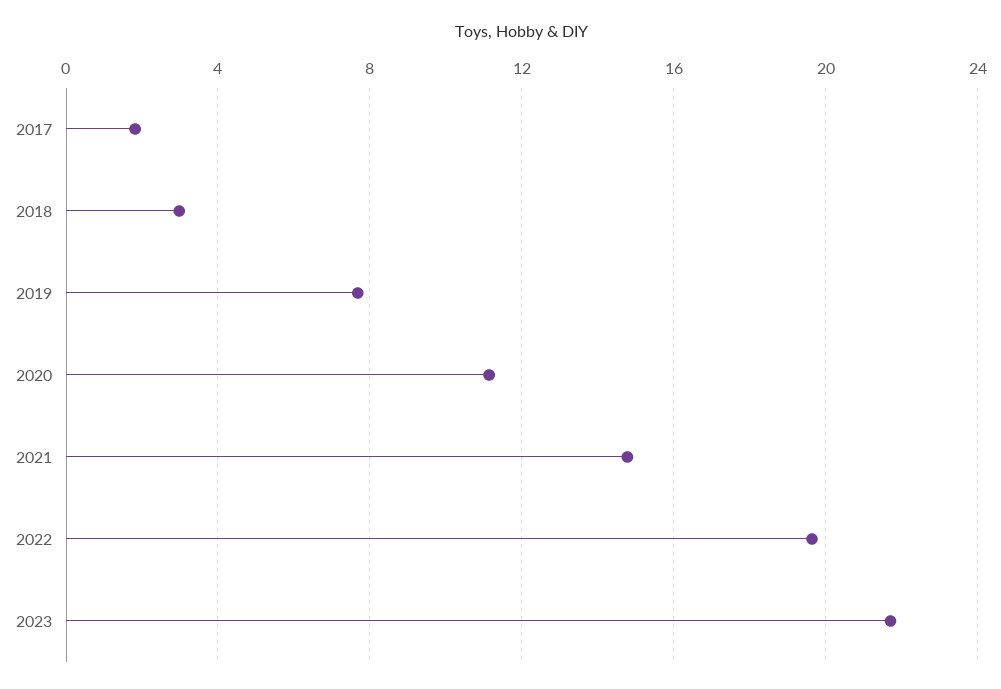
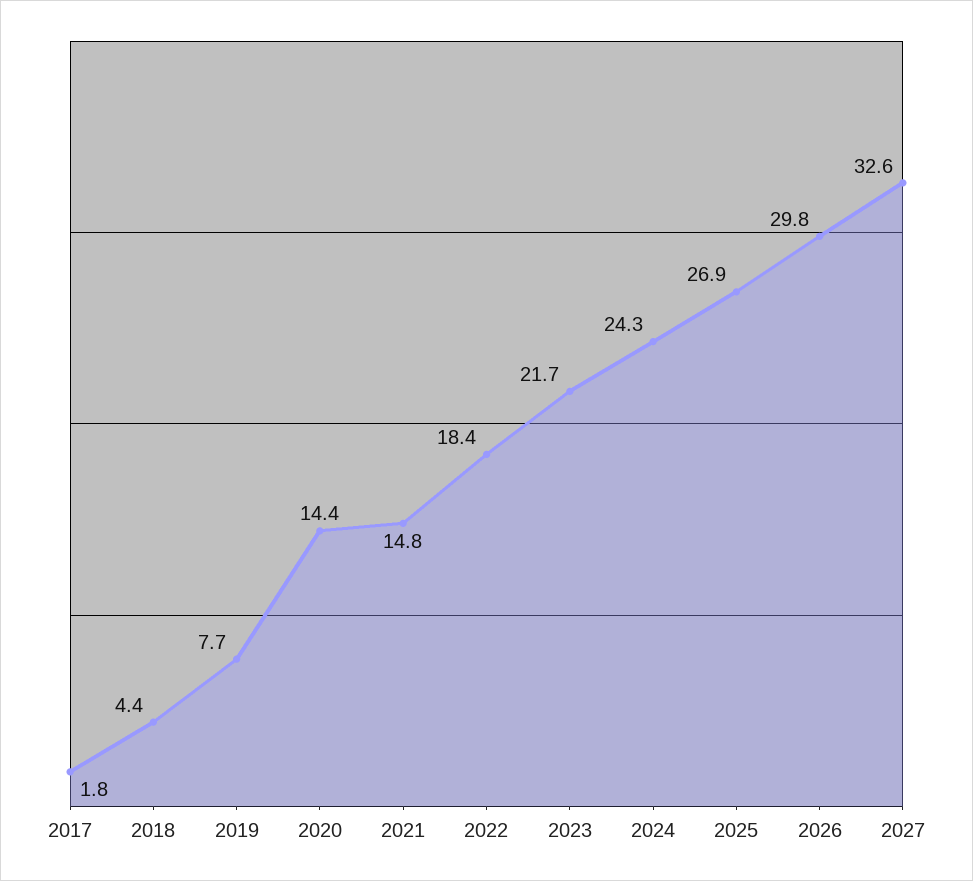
2018: 3 -> 4.4
2020: 11 -> 14.4
2022: 19.5 -> 18.4
2024: none -> 24.3
2025: none -> 26.9
2026: none -> 29.8
2027: none -> 32.6

